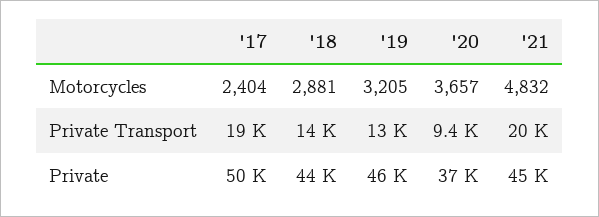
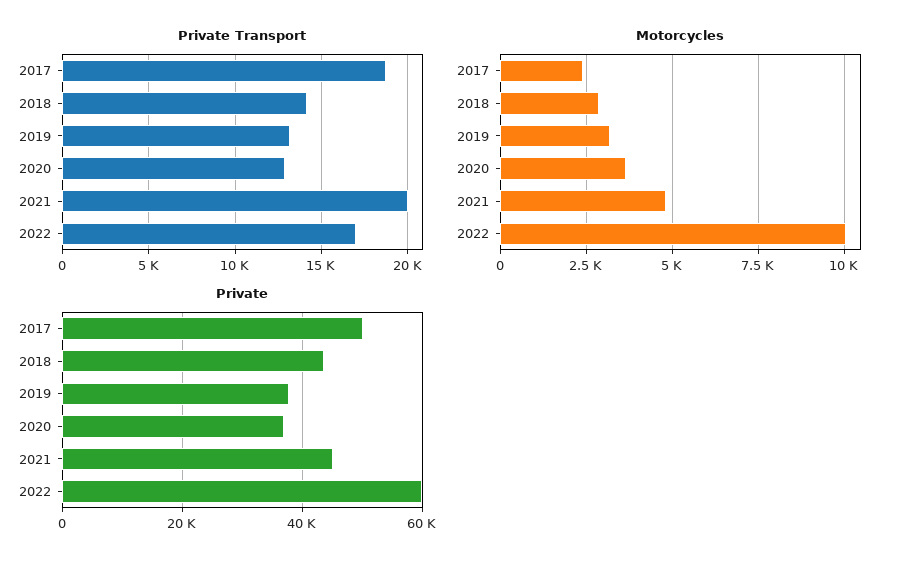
Private Transport, '20: 9400 -> 13000
Private, '19: 46000 -> 38000
Private Transport, 2022: none -> 17000
Motorcycles, 2022: none -> 10000
Private, 2022: none -> 60000

